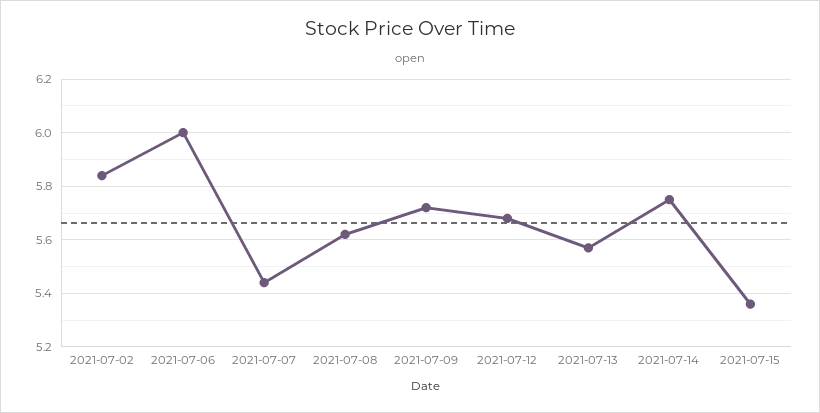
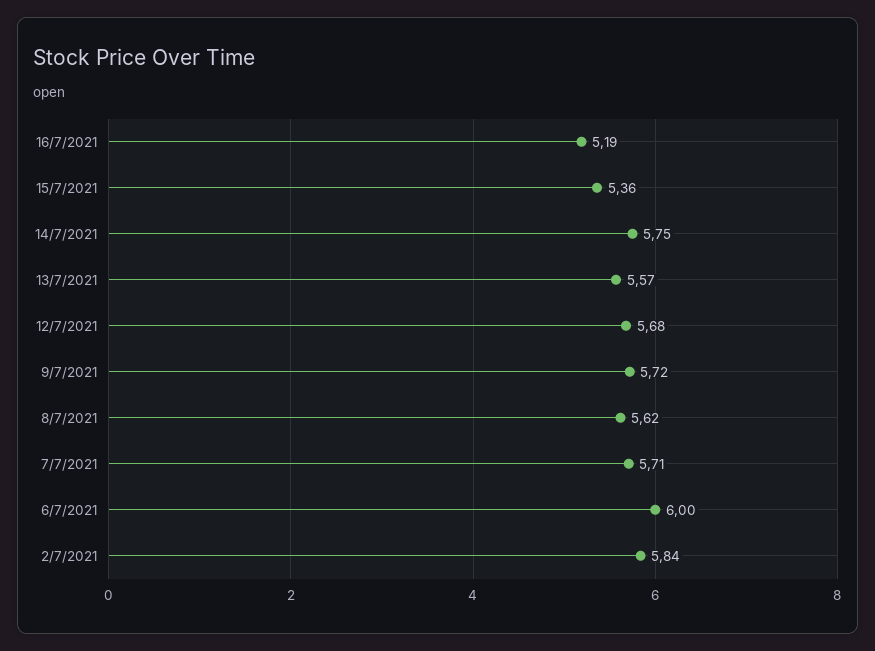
2021-07-07: 5.45 -> 5.71
16/7/2021: none -> 5.19

